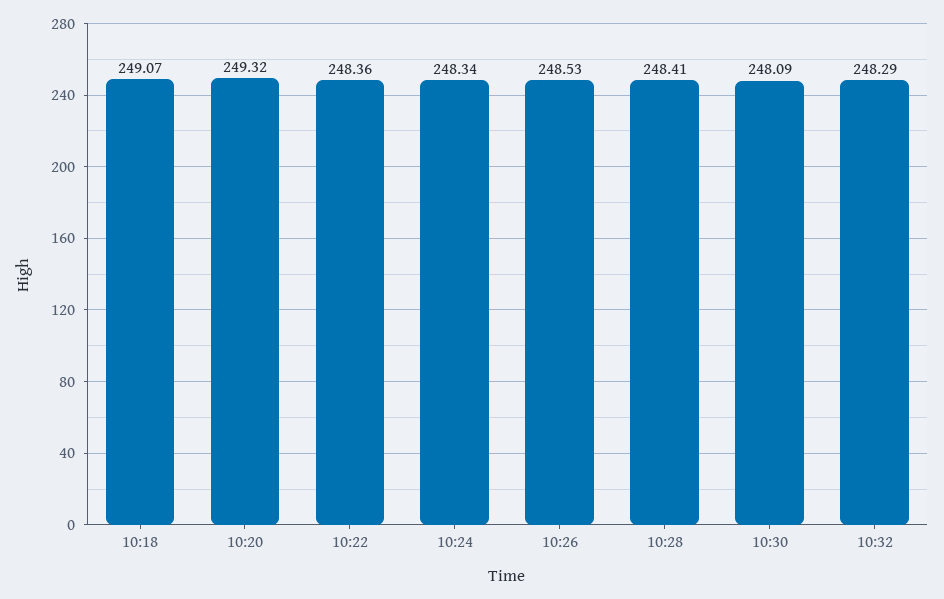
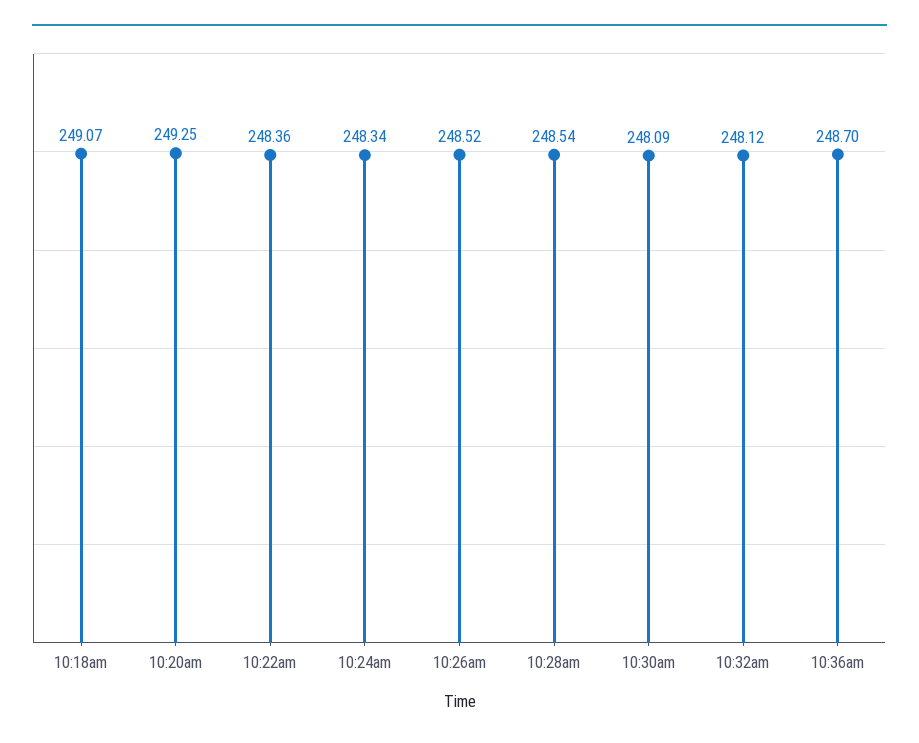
10:20: 249.32 -> 249.25
10:26: 248.53 -> 248.52
10:28: 248.41 -> 248.54
10:32: 248.29 -> 248.12
10:36am: none -> 248.7

